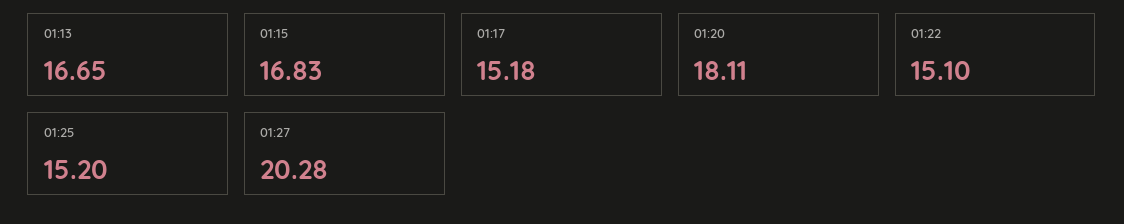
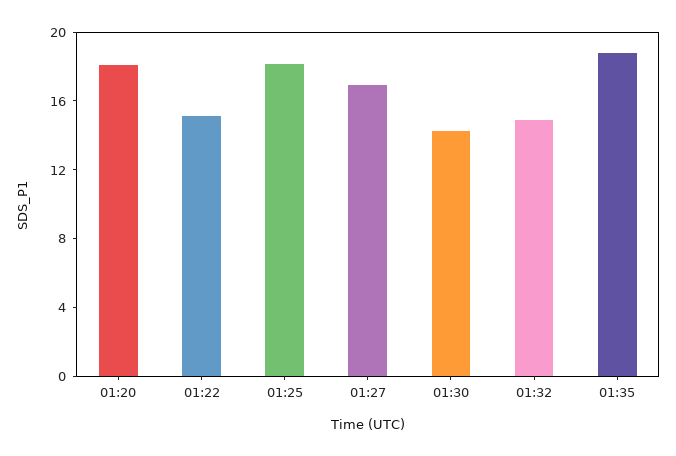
01:13: 16.65 -> none
01:15: 16.83 -> none
01:17: 15.18 -> none
01:25: 15.2 -> 18
01:27: 20.28 -> 17
01:30: none -> 14
01:32: none -> 15
01:35: none -> 19

